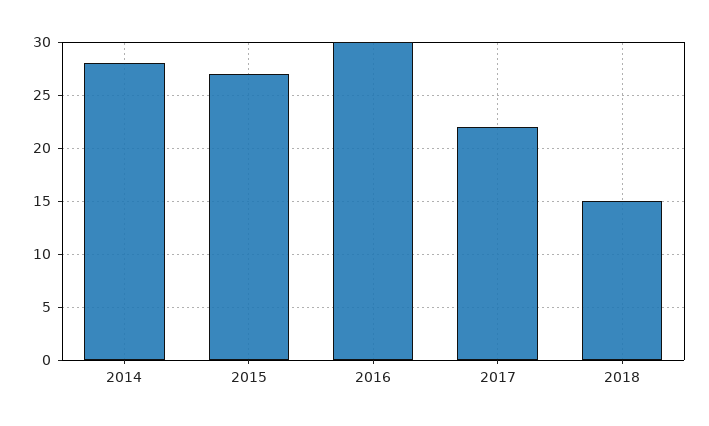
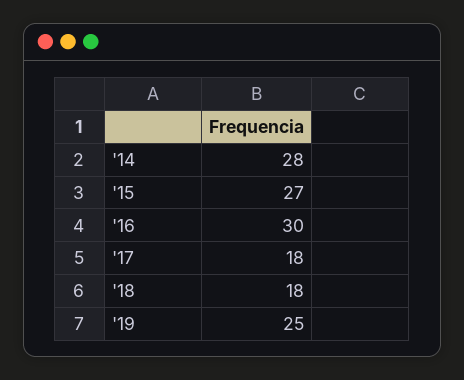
2017: 22 -> 18
2018: 15 -> 18
'19: none -> 25

